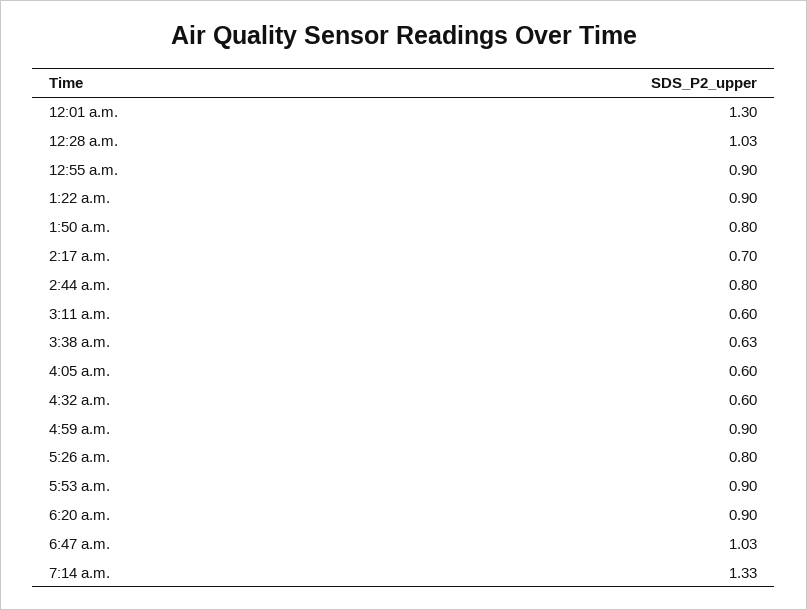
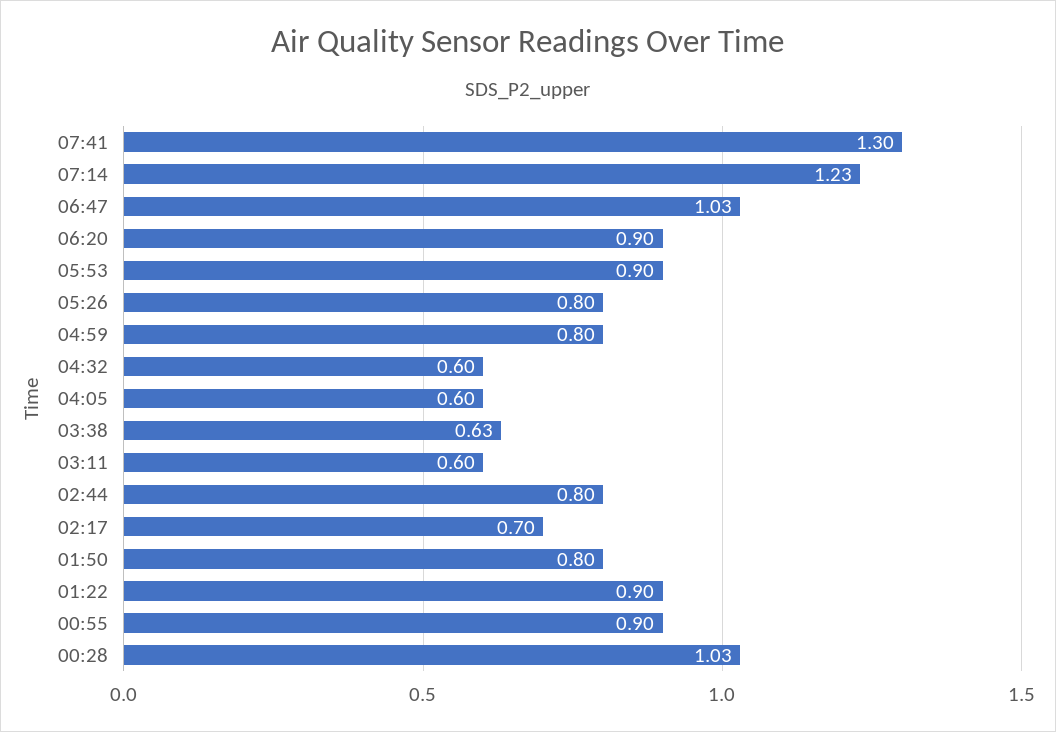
12:01 a.m.: 1.3 -> none
4:59 a.m.: 0.9 -> 0.8
7:14 a.m.: 1.33 -> 1.23
07:41: none -> 1.3

